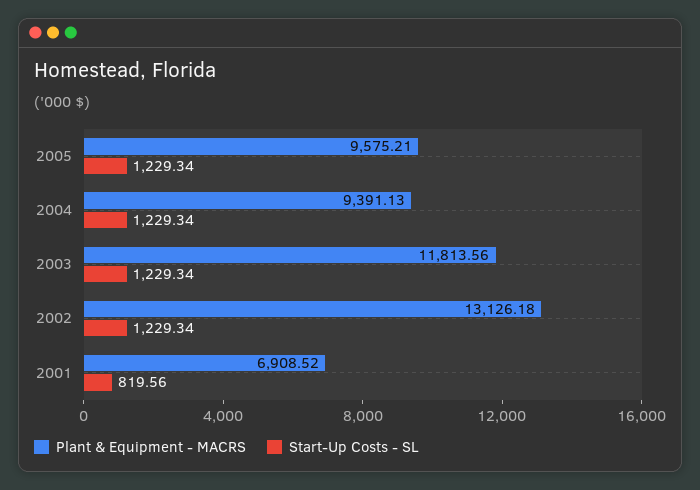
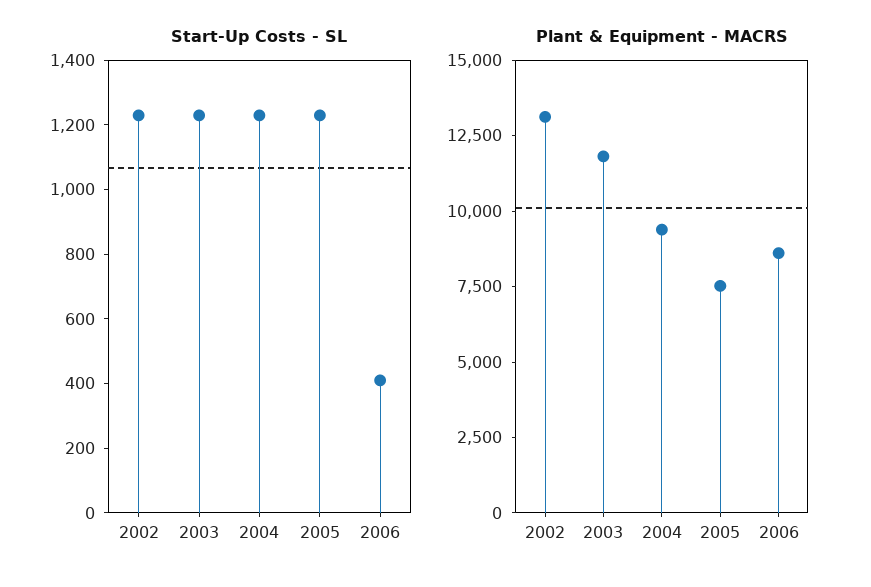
Plant & Equipment - MACRS, 2005: 9575.21 -> 7500
Plant & Equipment - MACRS, 2001: 6908.52 -> none
Start-Up Costs - SL, 2001: 819.56 -> none
Start-Up Costs - SL, 2006: none -> 400
Plant & Equipment - MACRS, 2006: none -> 8500

